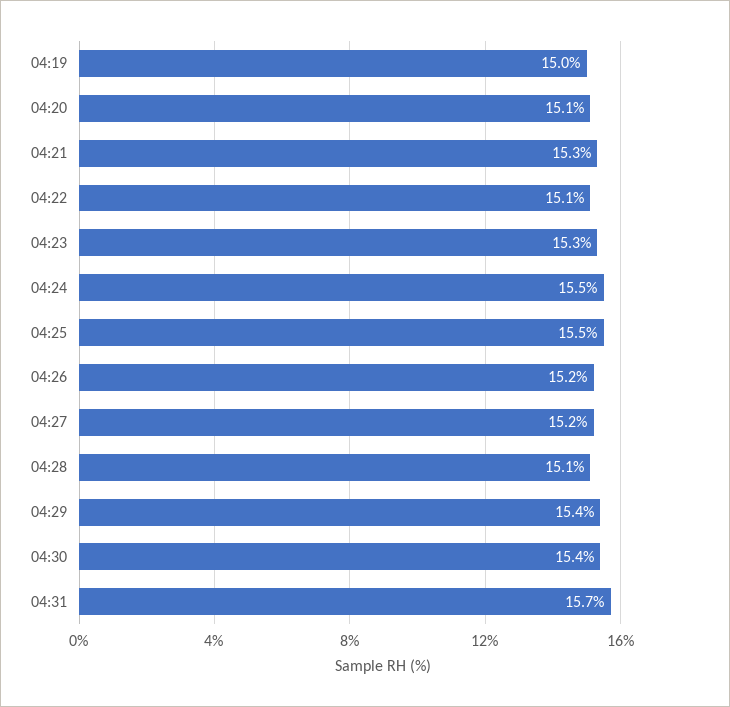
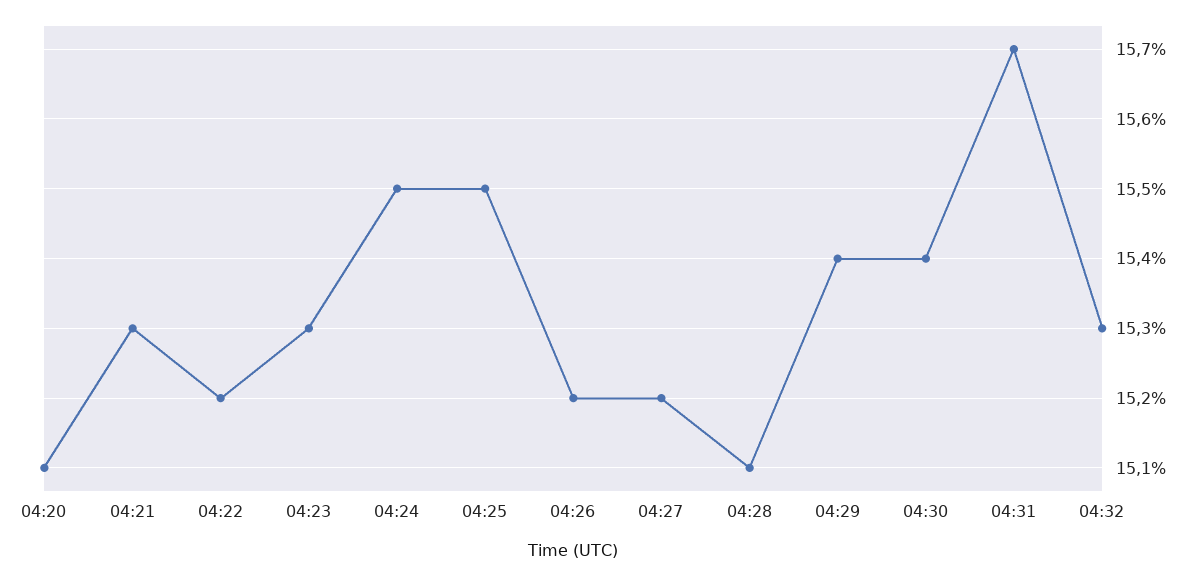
04:19: 15 -> none
04:22: 15.1 -> 15.2
04:32: none -> 15.3

